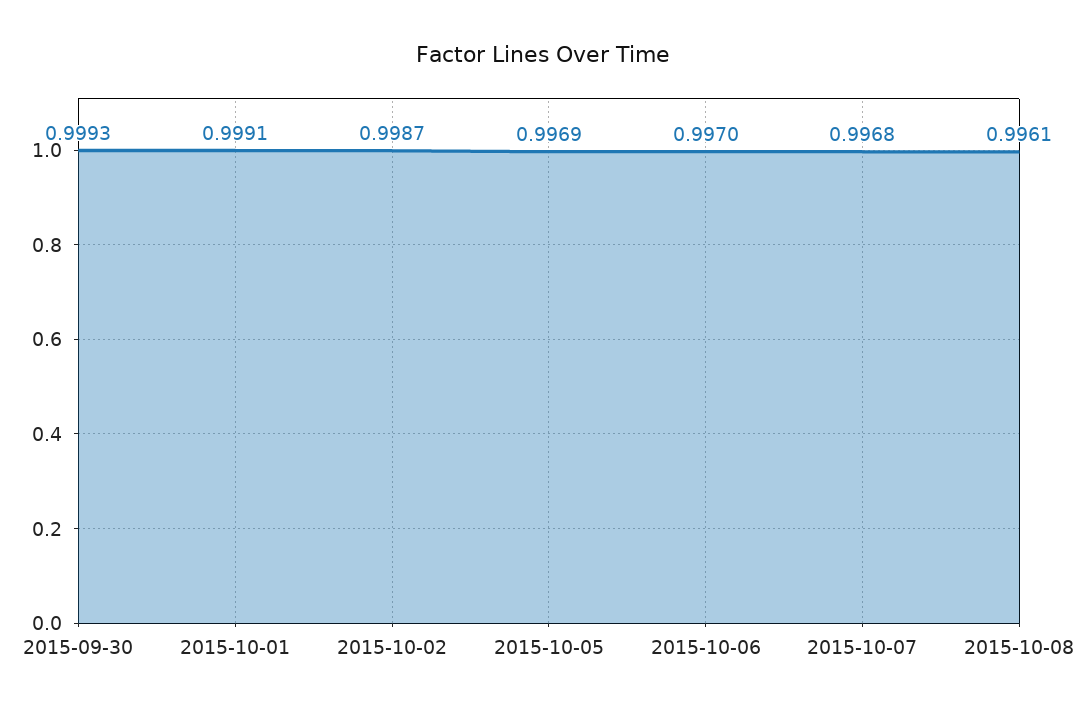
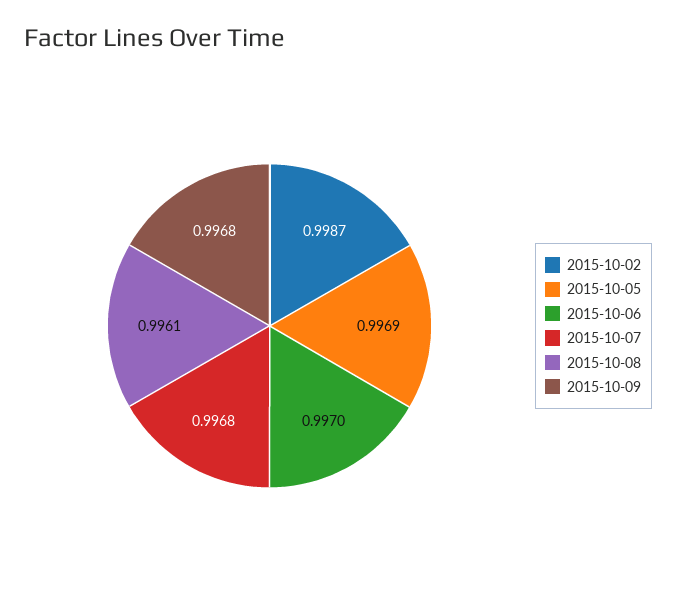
2015-09-30: 0.9993 -> none
2015-10-01: 0.9991 -> none
2015-10-09: none -> 0.9968

